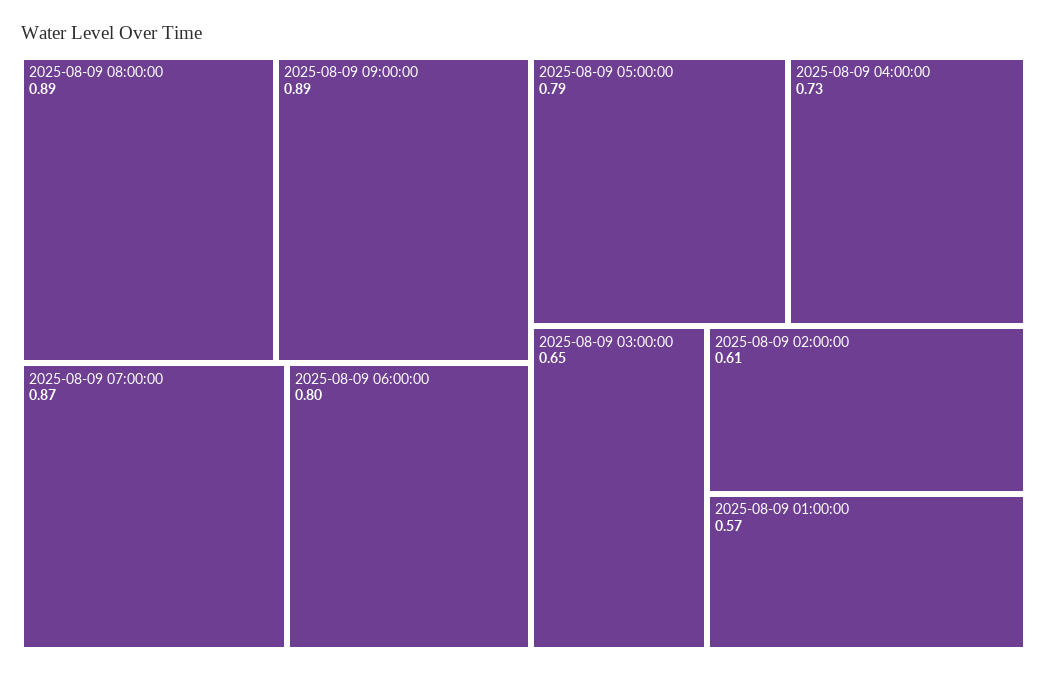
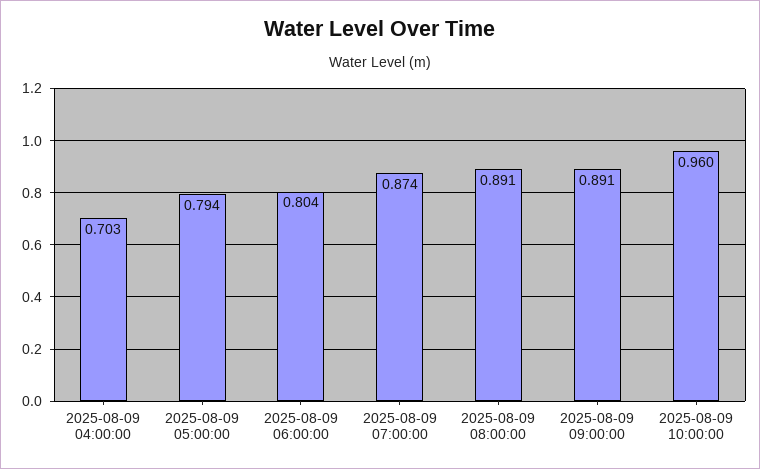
2025-08-09 04:00:00: 0.73 -> 0.703
2025-08-09 03:00:00: 0.65 -> none
2025-08-09 02:00:00: 0.61 -> none
2025-08-09 01:00:00: 0.57 -> none
2025-08-09 10:00:00: none -> 0.96

